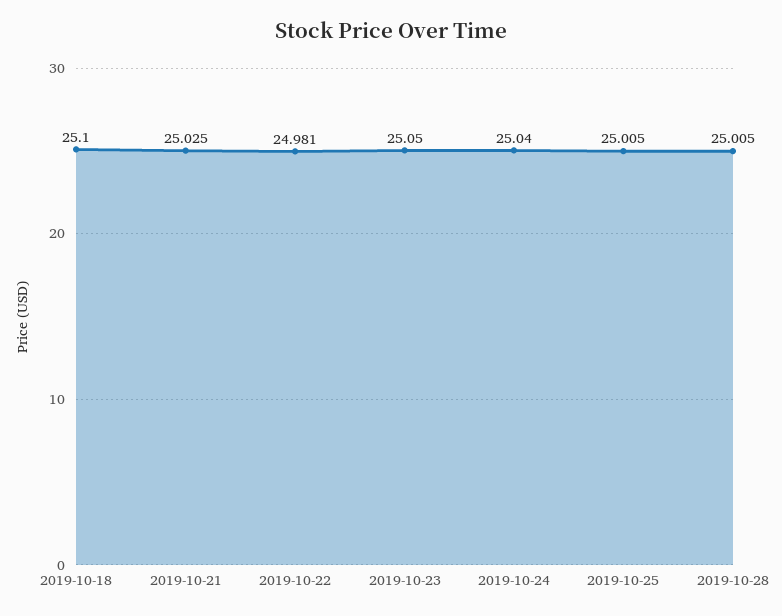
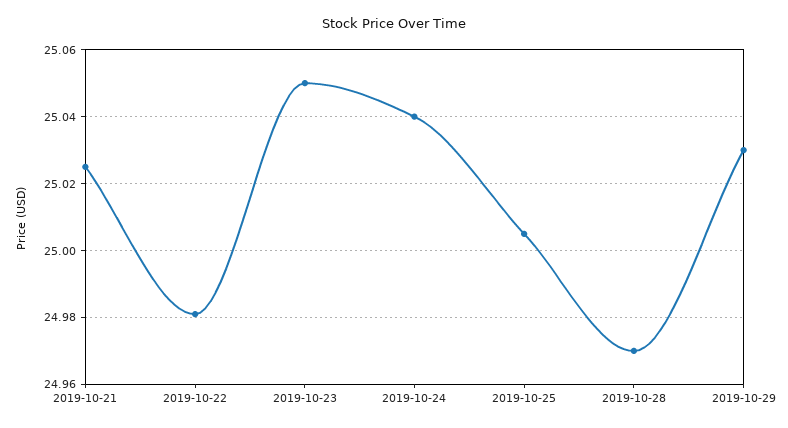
2019-10-18: 25.1 -> none
2019-10-28: 25.005 -> 24.97
2019-10-29: none -> 25.03

